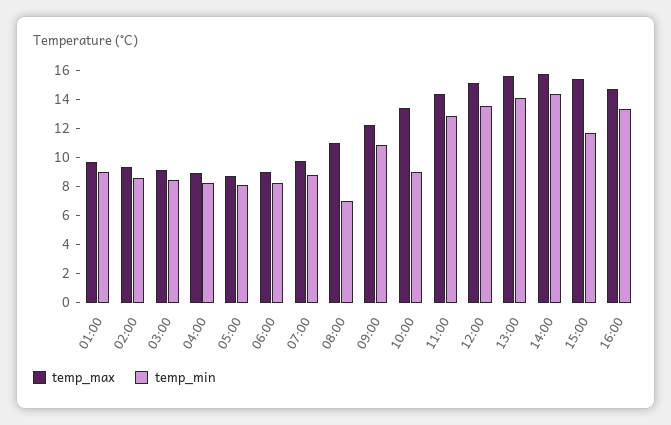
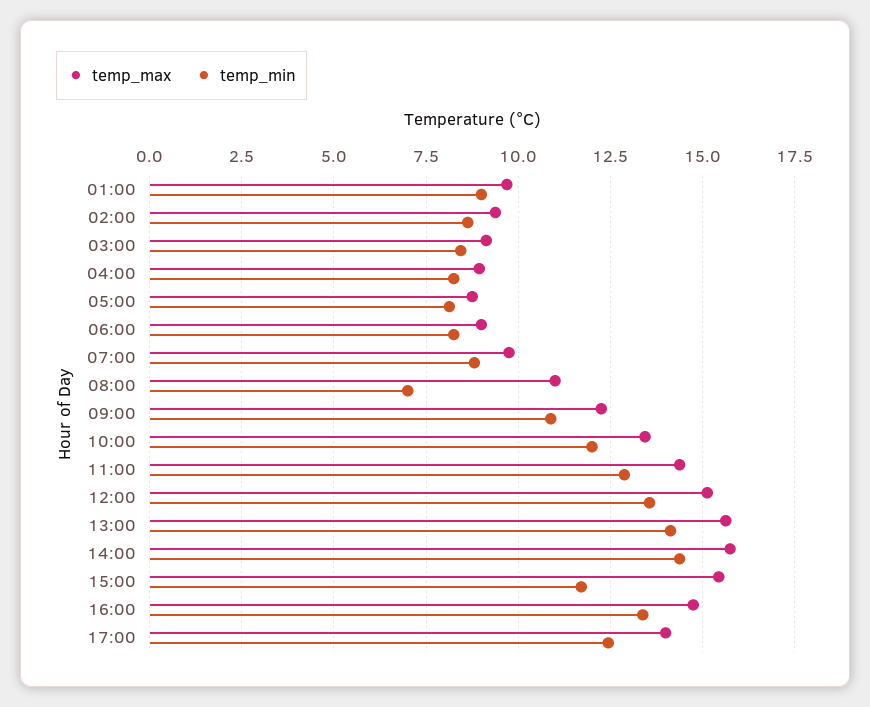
temp_min, 10:00: 9 -> 12
temp_max, 17:00: none -> 14
temp_min, 17:00: none -> 12.5

